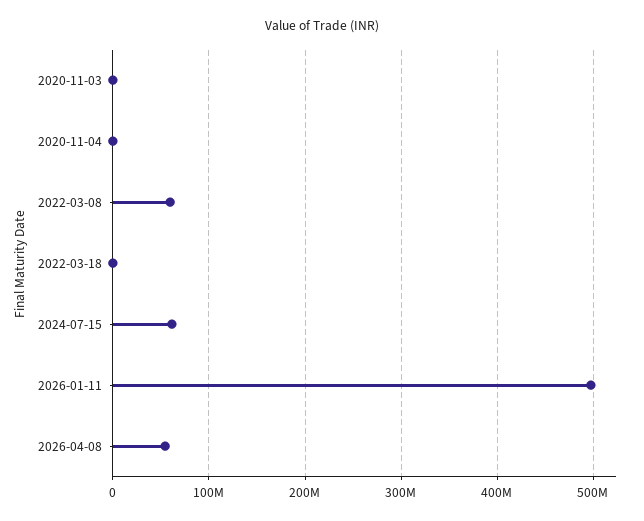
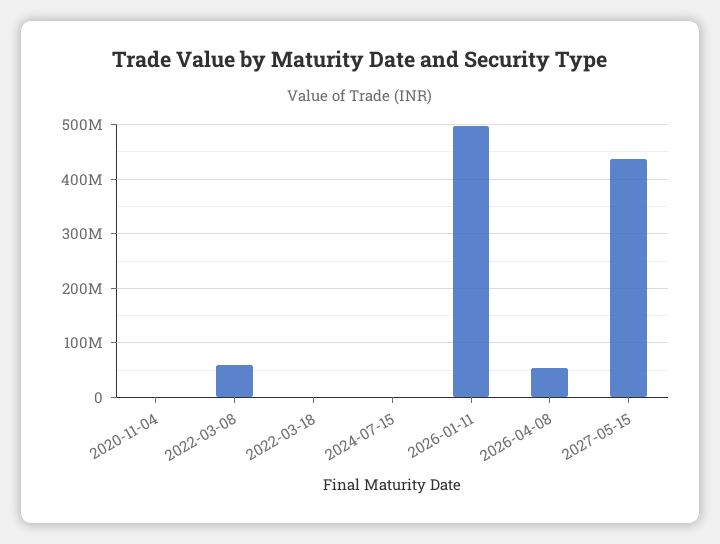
2020-11-03: 0 -> none
2024-07-15: 60000000 -> 0
2027-05-15: none -> 440000000

